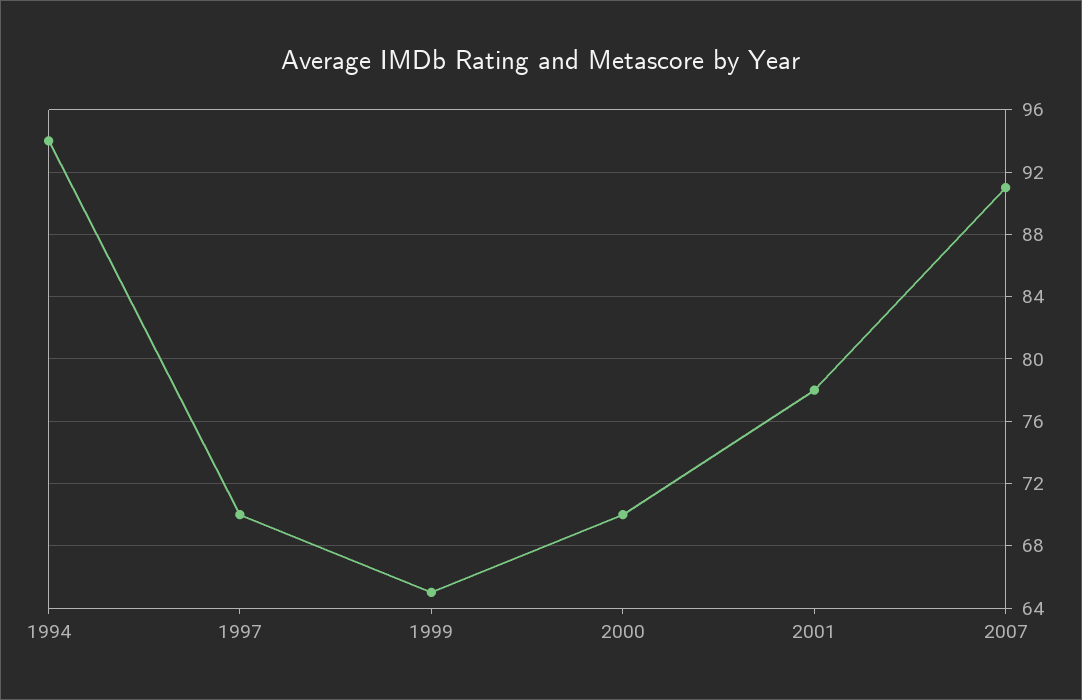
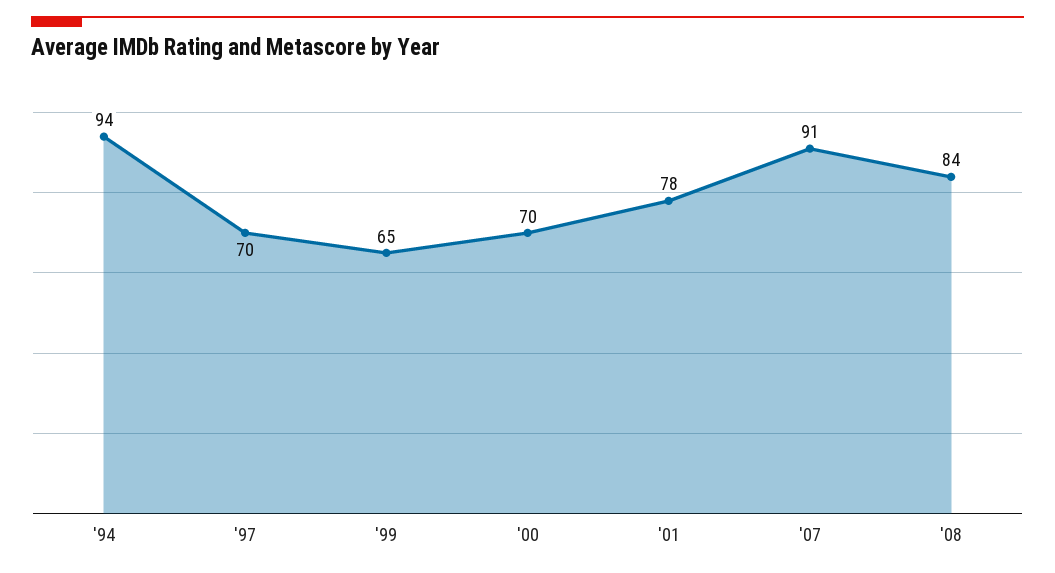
'08: none -> 84

